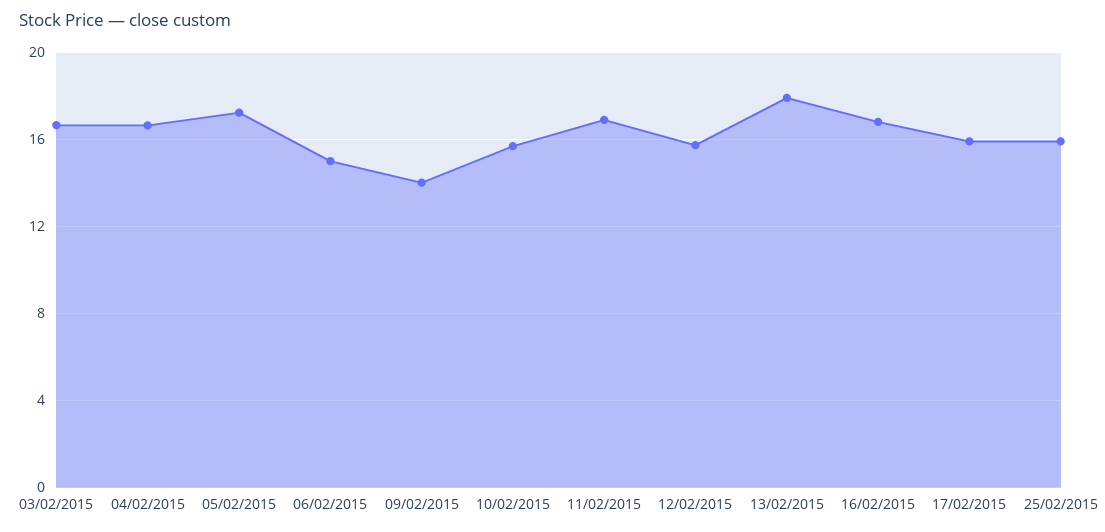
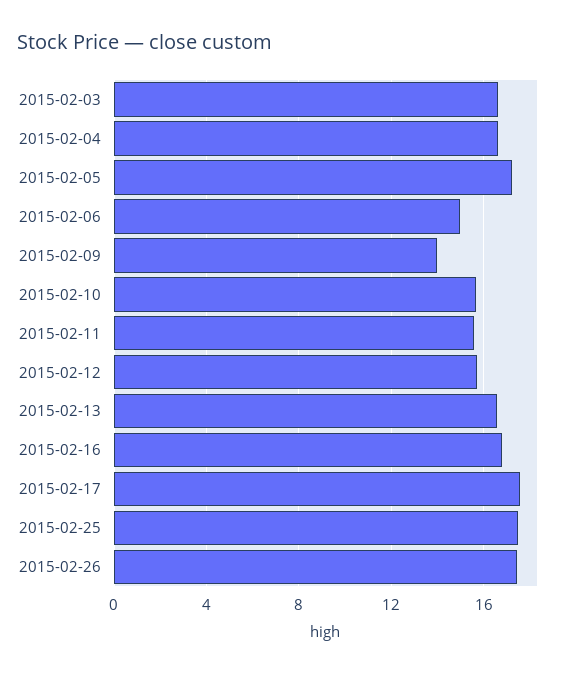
11/02/2015: 17 -> 15.5
13/02/2015: 18 -> 16.5
17/02/2015: 16 -> 17.5
25/02/2015: 16 -> 17.5
2015-02-26: none -> 17.5

